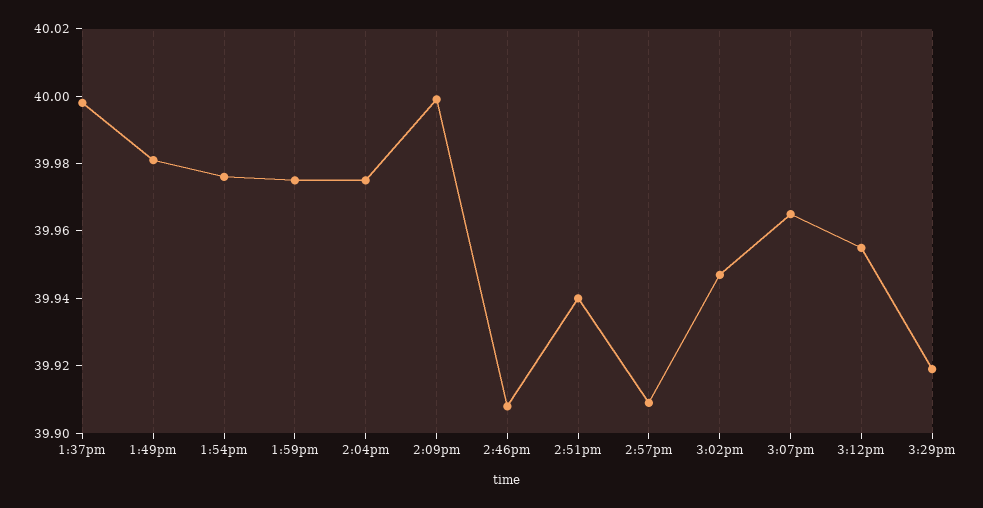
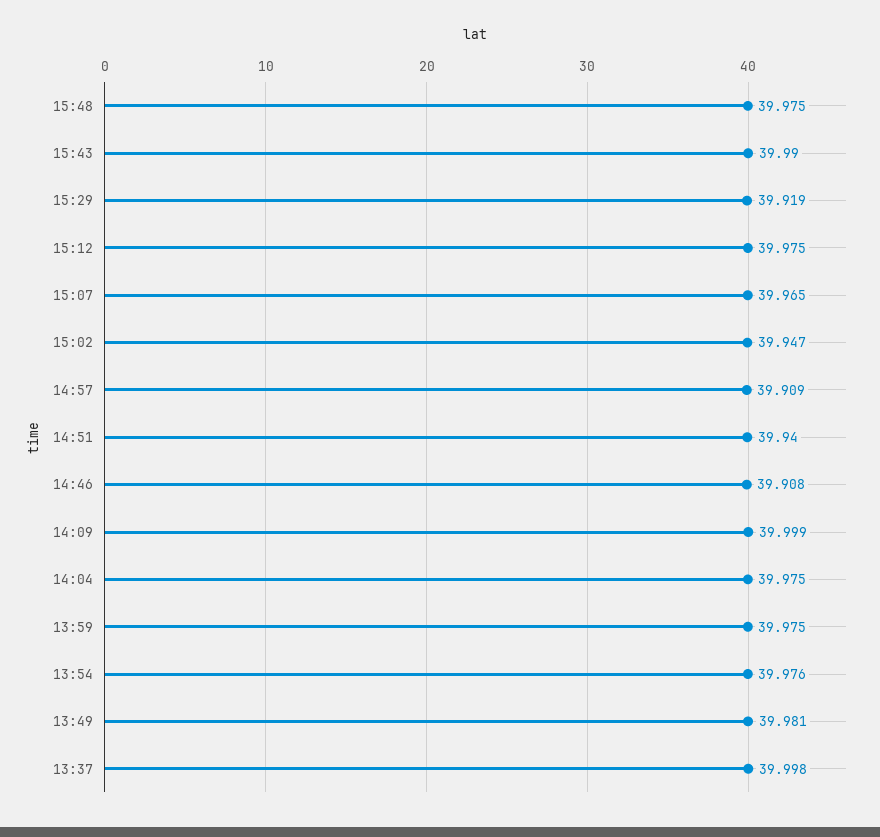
3:12pm: 39.955 -> 39.975
15:48: none -> 39.975
15:43: none -> 39.99

